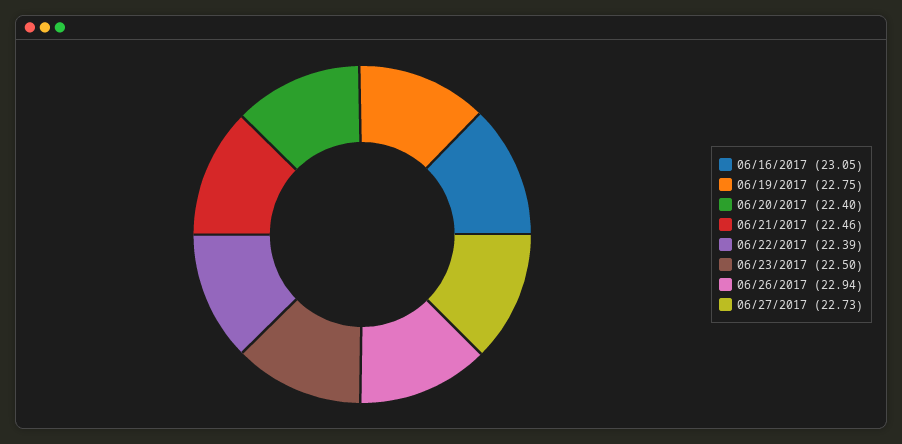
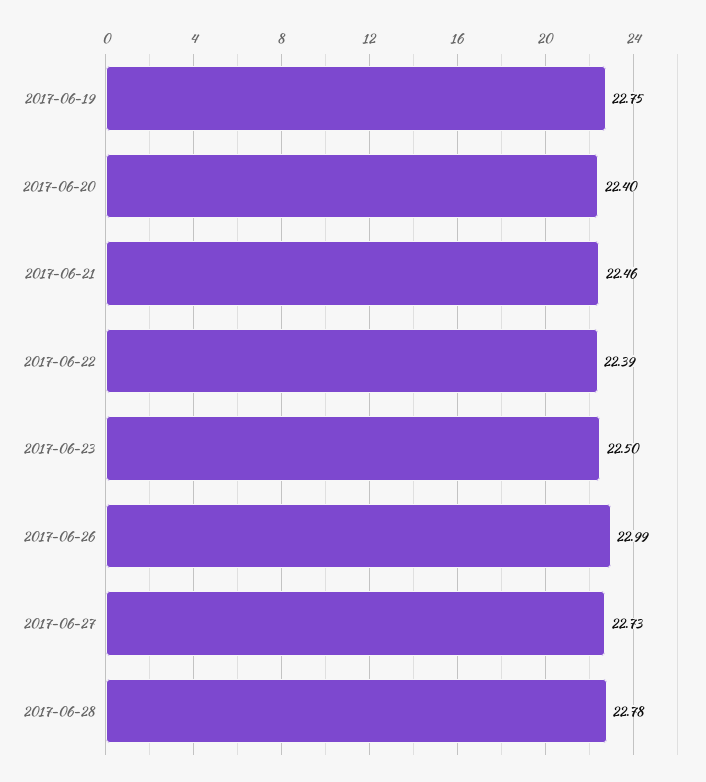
06/16/2017: 23.05 -> none
06/26/2017: 22.94 -> 22.99
2017-06-28: none -> 22.78

